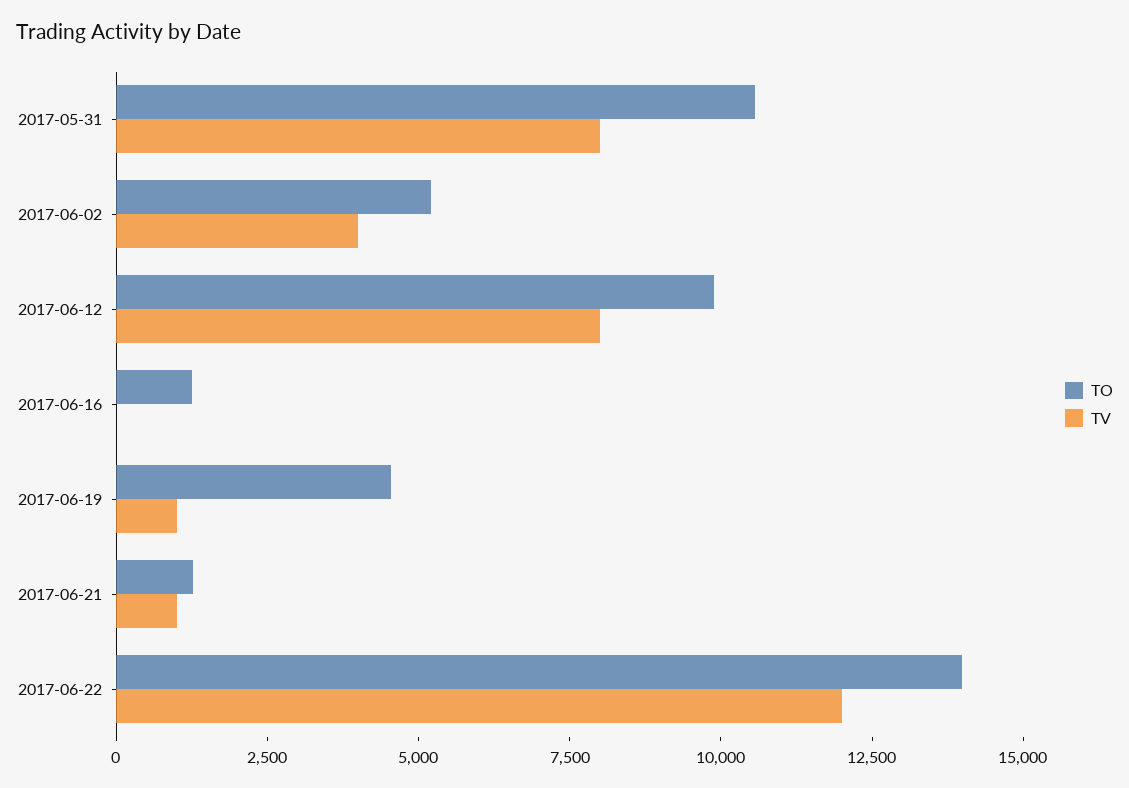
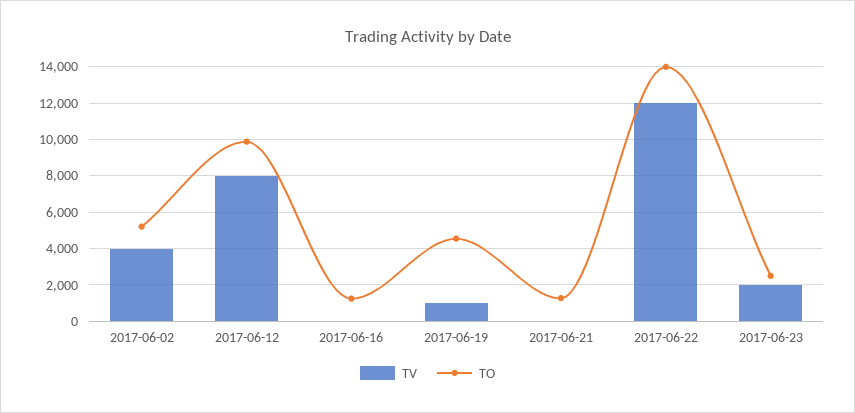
TO, 2017-05-31: 10500 -> none
TV, 2017-05-31: 8000 -> none
TV, 2017-06-21: 1000 -> 0
TV, 2017-06-23: none -> 2000
TO, 2017-06-23: none -> 2500

